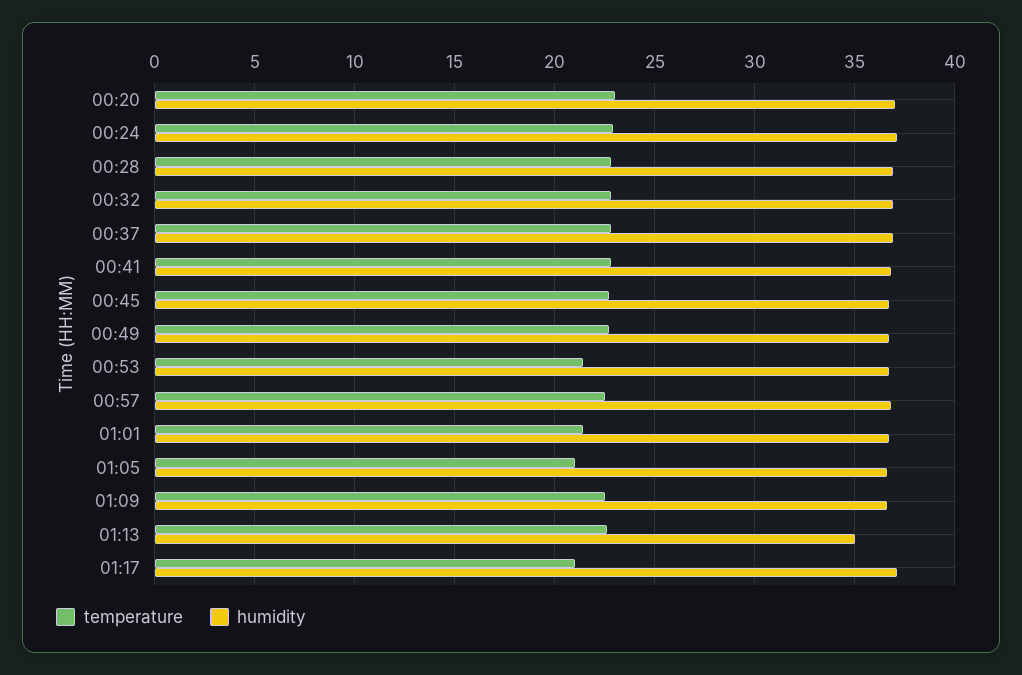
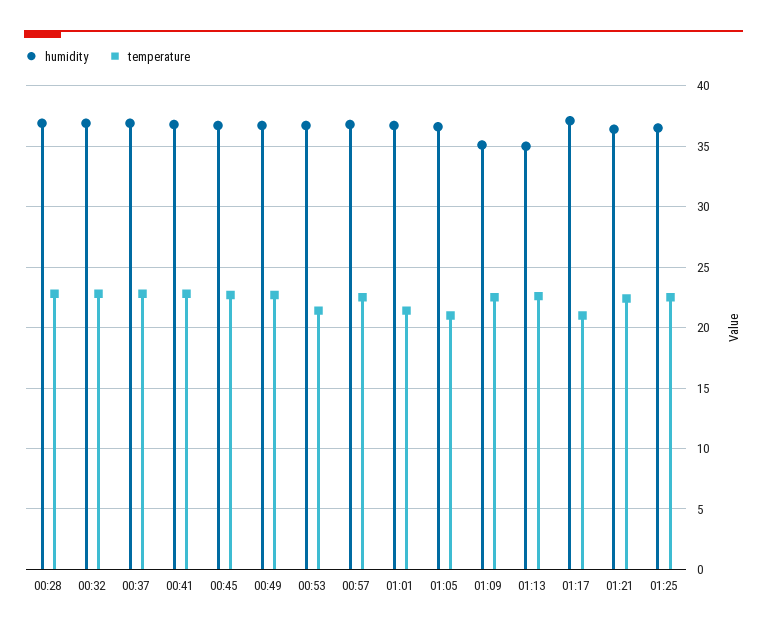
temperature, 00:20: 23 -> none
humidity, 00:20: 37 -> none
temperature, 00:24: 23 -> none
humidity, 00:24: 37 -> none
humidity, 01:09: 36.5 -> 35
humidity, 01:21: none -> 36.5
temperature, 01:21: none -> 22.5
humidity, 01:25: none -> 36.5
temperature, 01:25: none -> 22.5

